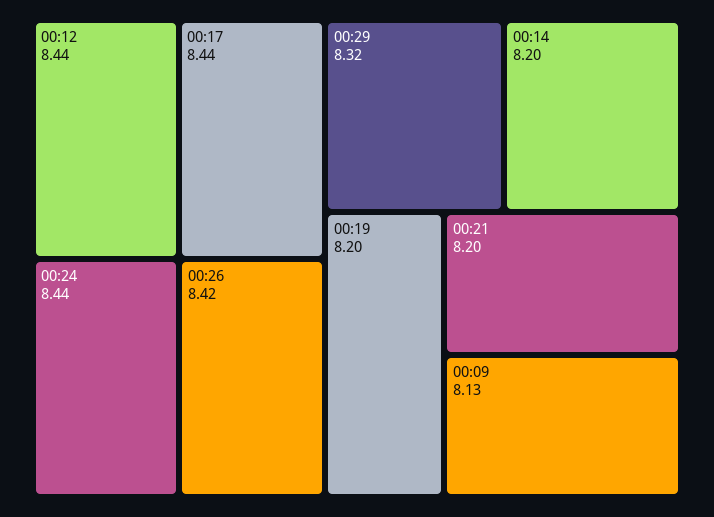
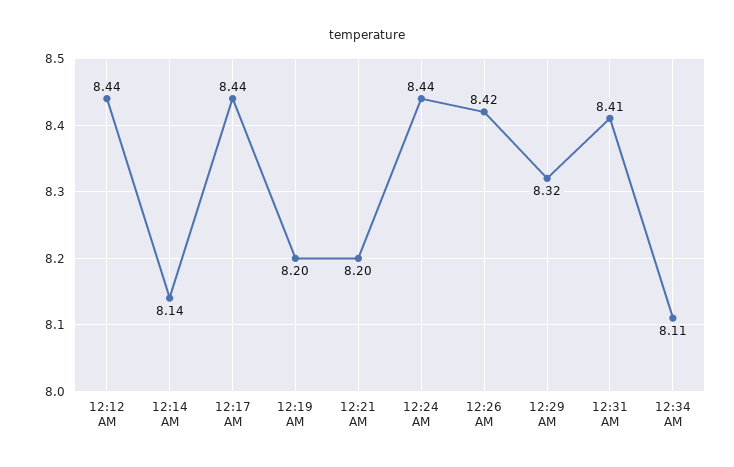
00:14: 8.2 -> 8.14
00:09: 8.13 -> none
12:31 AM: none -> 8.41
12:34 AM: none -> 8.11

